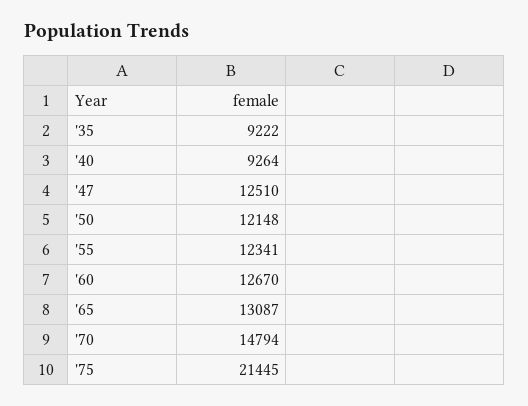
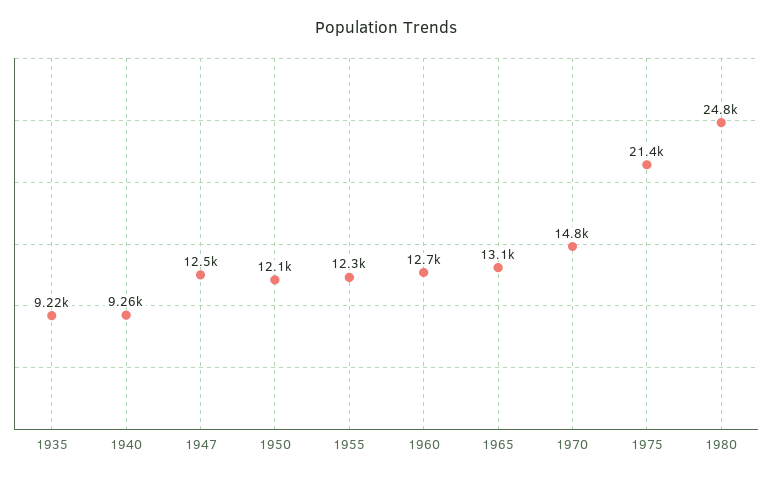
1980: none -> 24800

